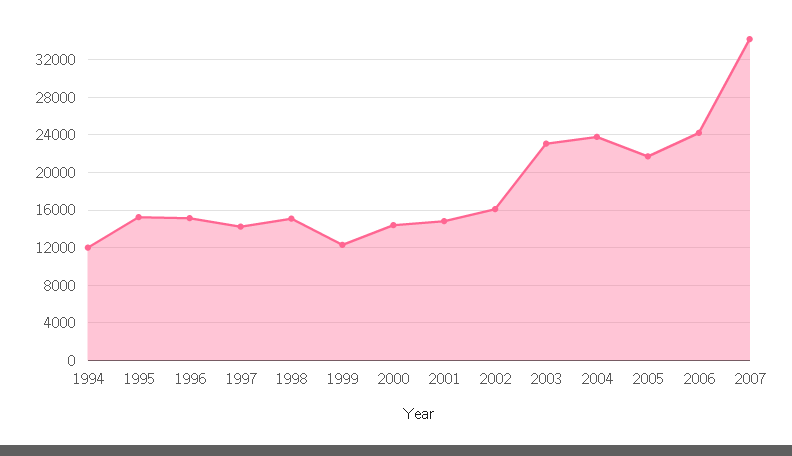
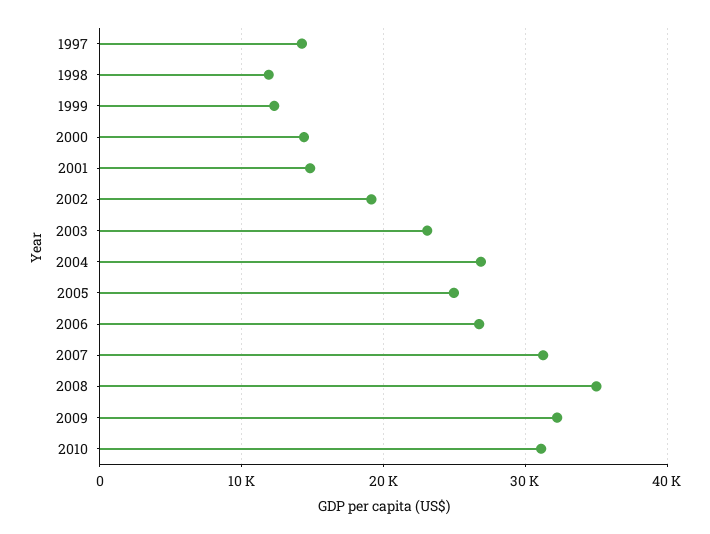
1994: 12000 -> none
1995: 15000 -> none
1996: 15000 -> none
1998: 15000 -> 12000
2002: 16000 -> 19000
2004: 24000 -> 27000
2005: 22000 -> 25000
2006: 24000 -> 27000
2007: 34000 -> 31000
2008: none -> 35000
2009: none -> 32000
2010: none -> 31000

